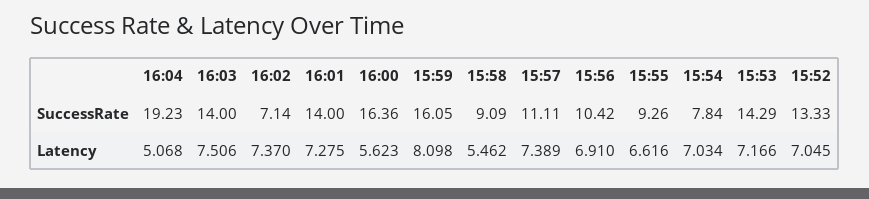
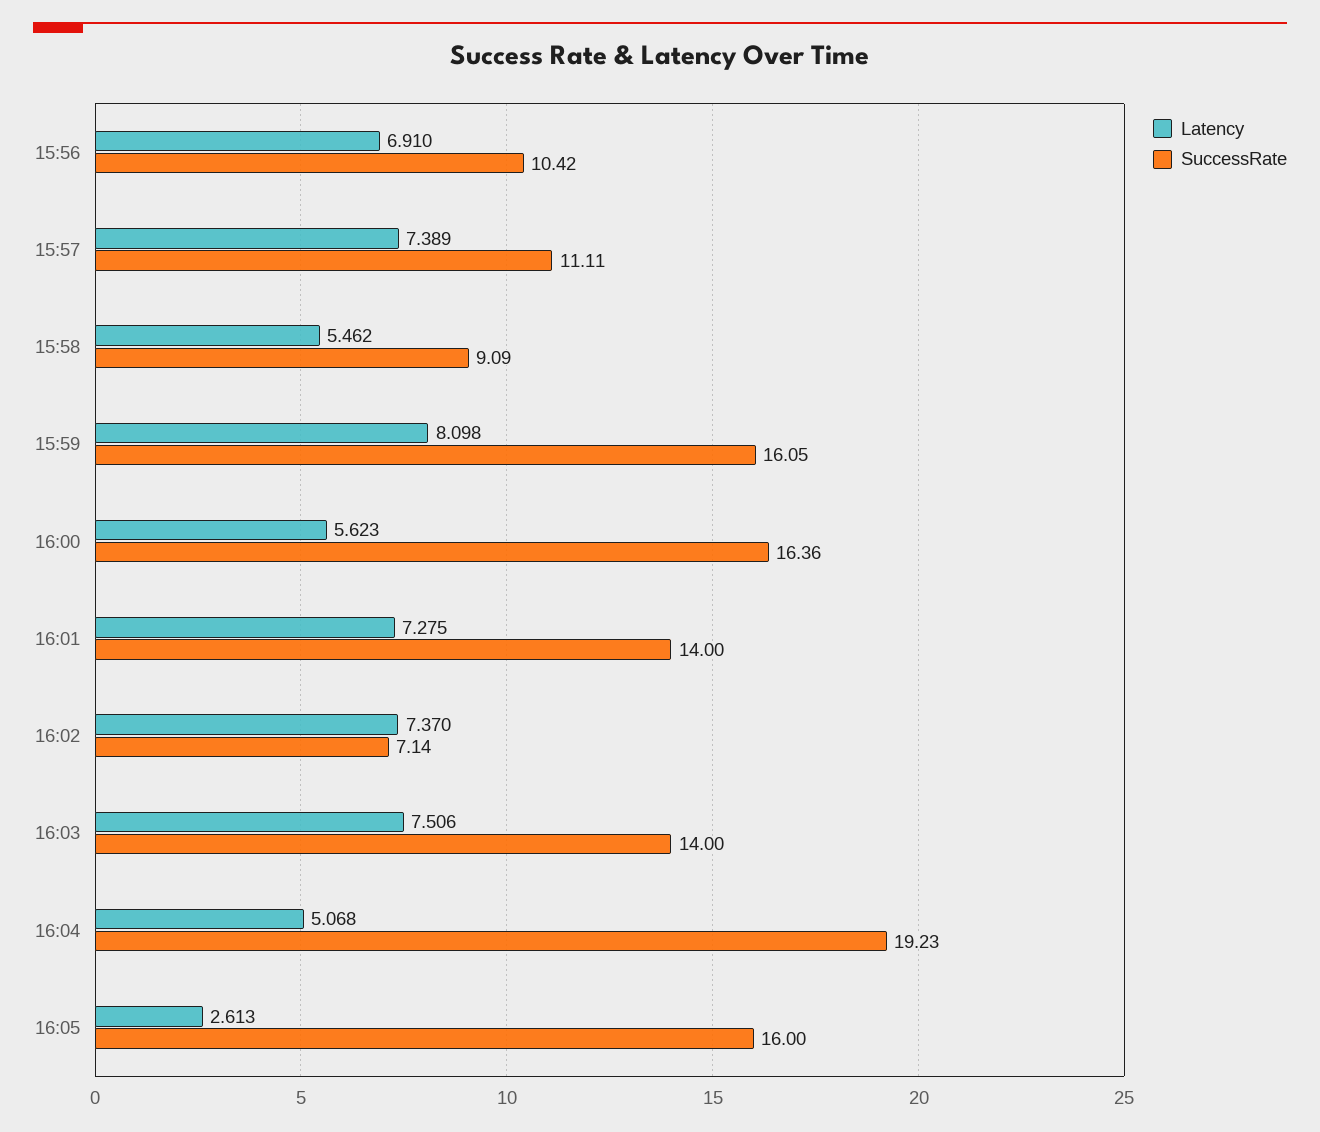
SuccessRate, 15:55: 9.26 -> none
SuccessRate, 15:54: 7.84 -> none
SuccessRate, 15:53: 14.29 -> none
SuccessRate, 15:52: 13.33 -> none
Latency, 15:55: 6.616 -> none
Latency, 15:54: 7.034 -> none
Latency, 15:53: 7.166 -> none
Latency, 15:52: 7.045 -> none
Latency, 16:05: none -> 2.613
SuccessRate, 16:05: none -> 16

